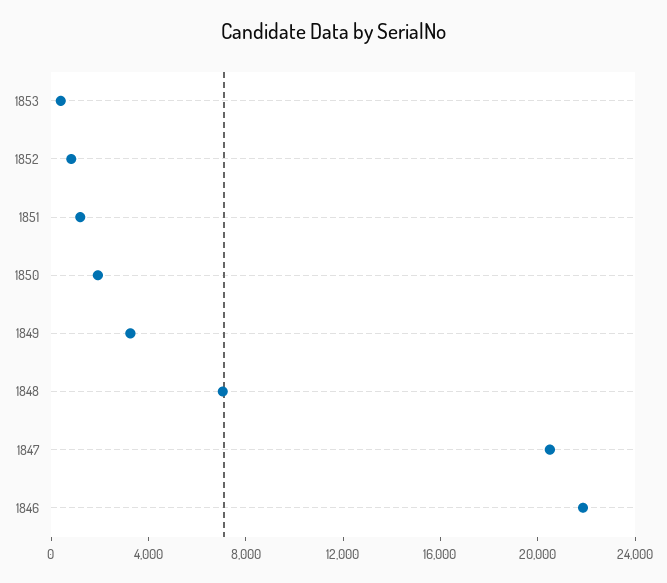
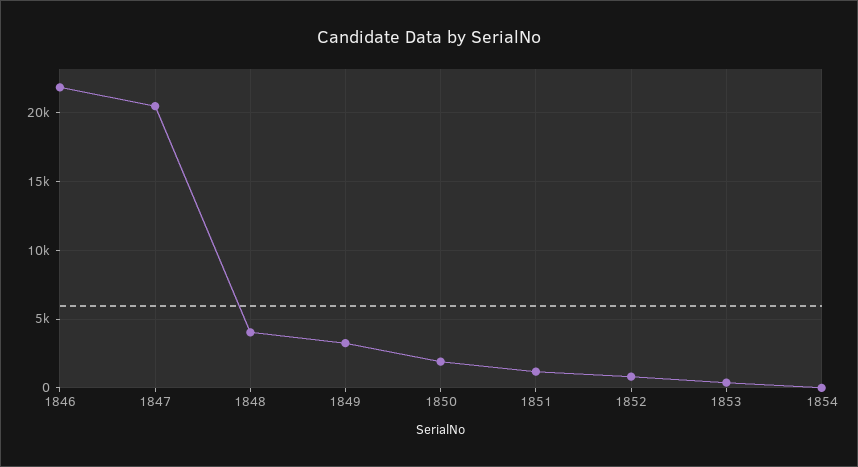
1848: 7000 -> 4000
1854: none -> 0

